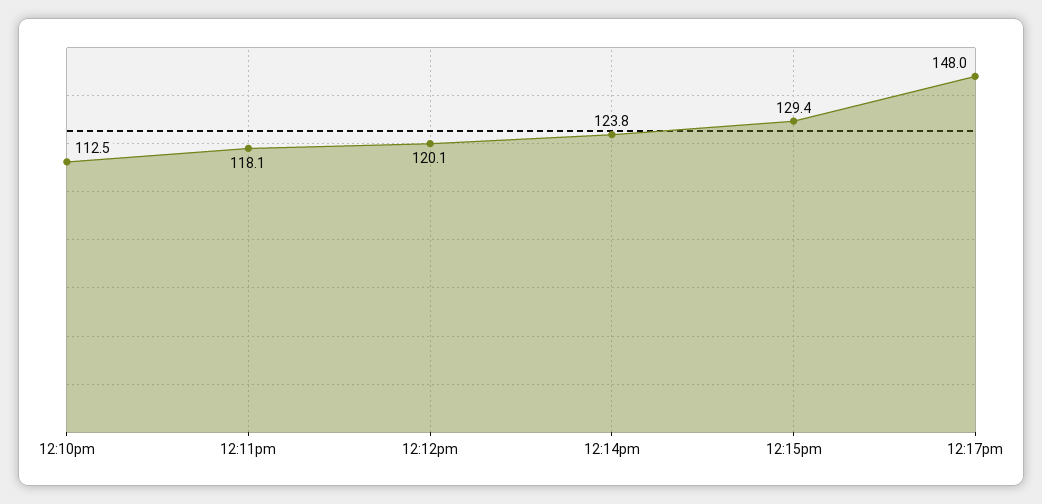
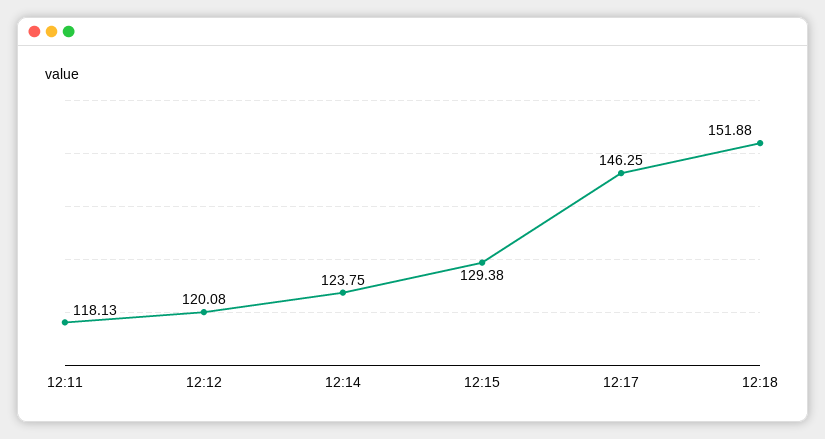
12:10pm: 112.5 -> none
12:17pm: 148 -> 146.25
12:18: none -> 151.88

